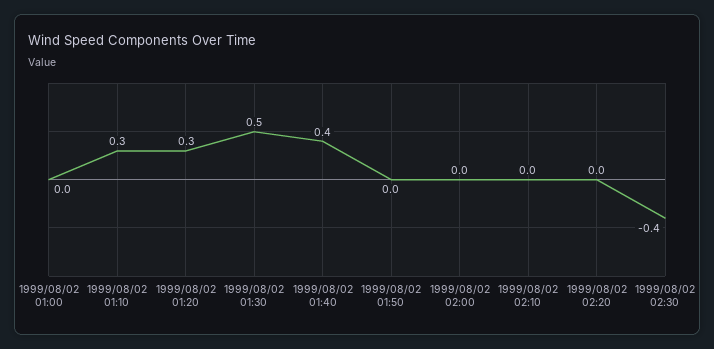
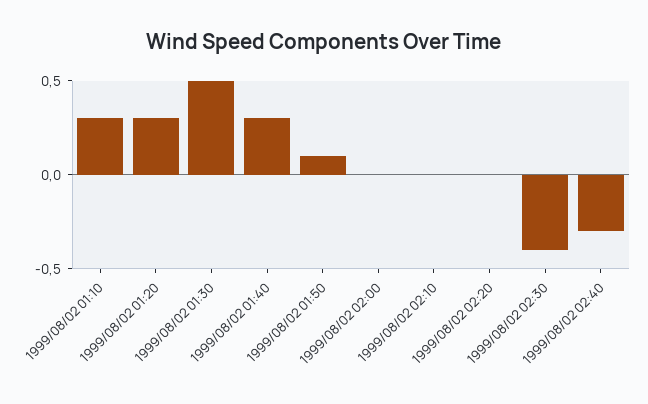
1999/08/02 01:00: 0 -> none
1999/08/02 01:40: 0.4 -> 0.3
1999/08/02 01:50: 0 -> 0.1
1999/08/02 02:40: none -> -0.3

